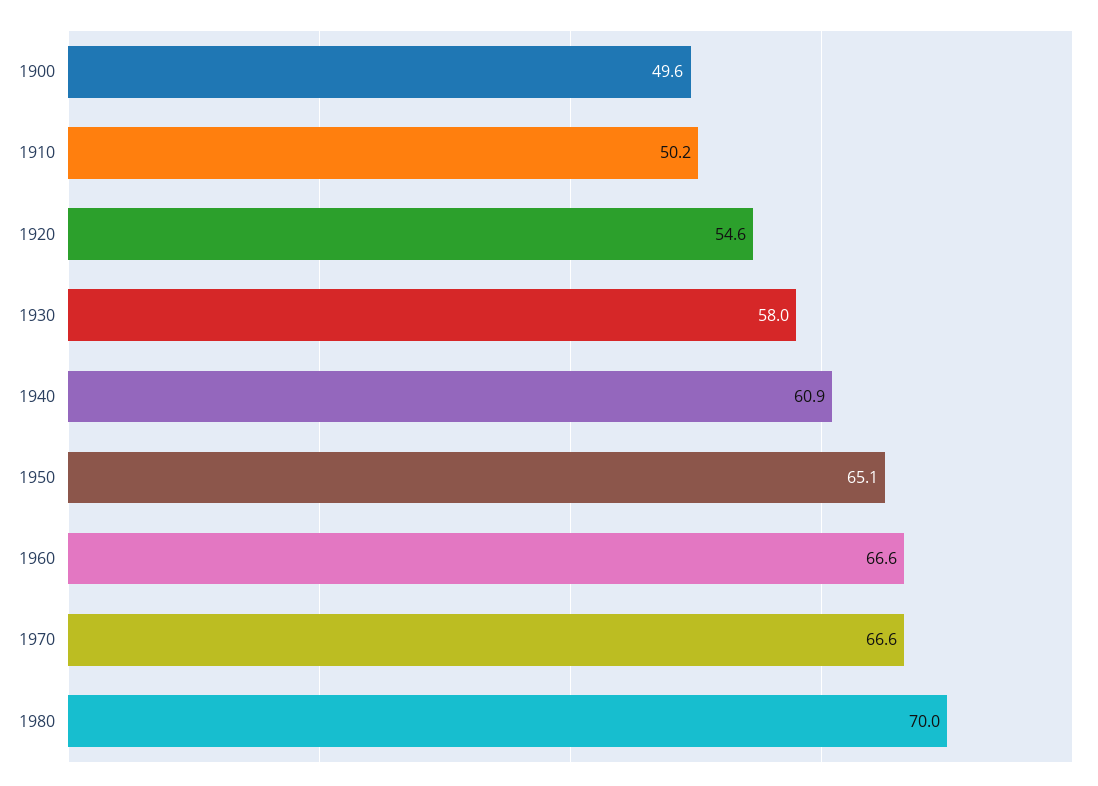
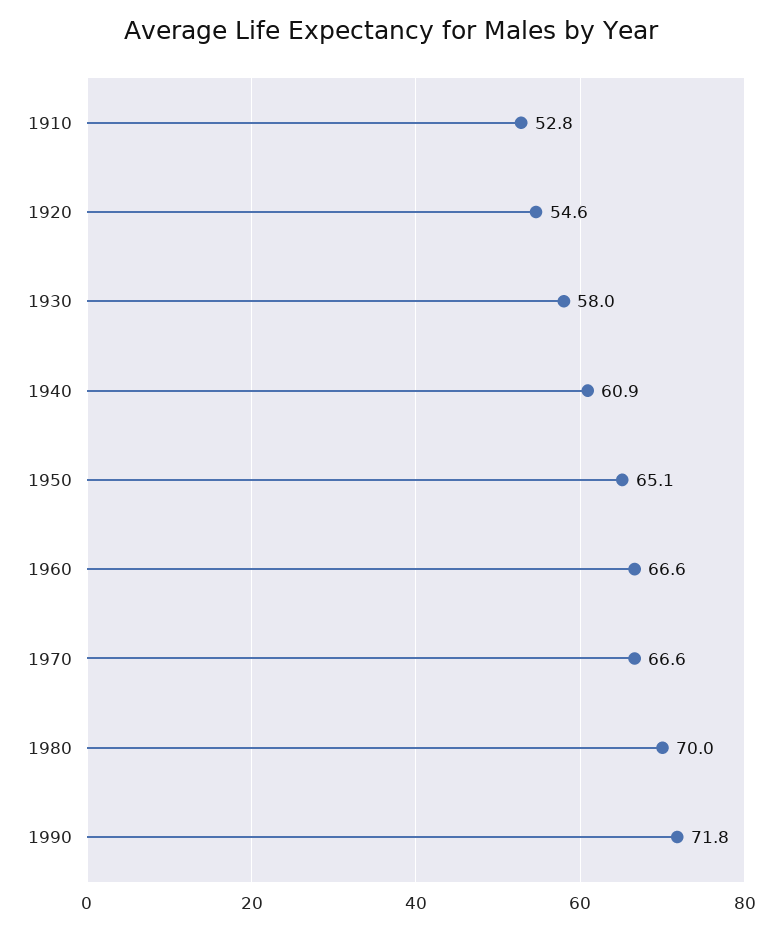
1900: 49.6 -> none
1910: 50.2 -> 52.8
1990: none -> 71.8

